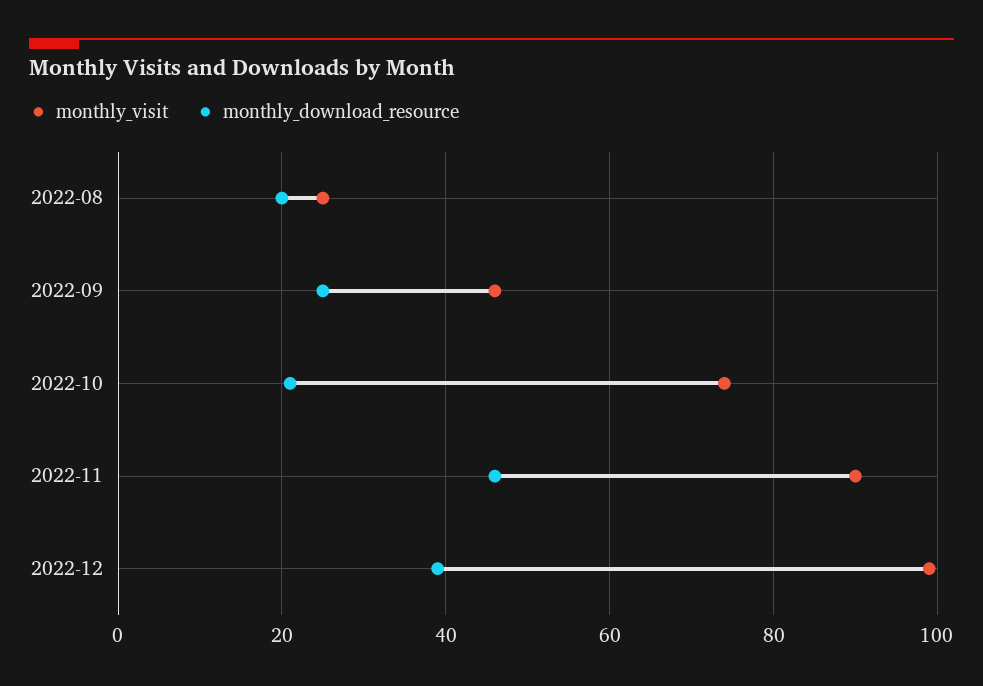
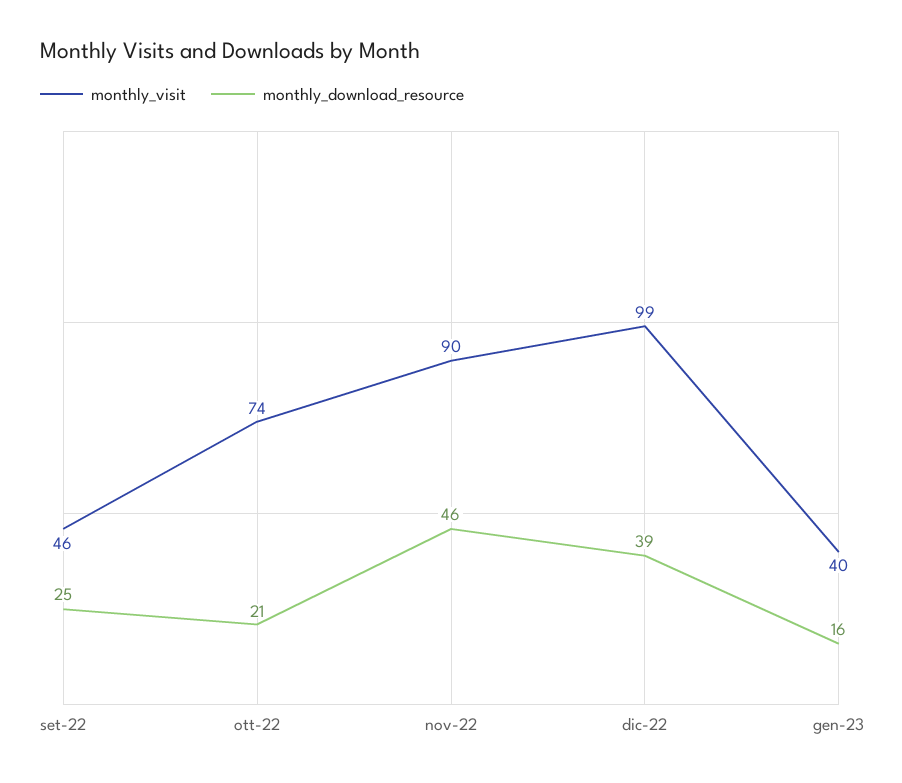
monthly_visit, 2022-08: 25 -> none
monthly_download_resource, 2022-08: 20 -> none
monthly_visit, gen-23: none -> 40
monthly_download_resource, gen-23: none -> 16

